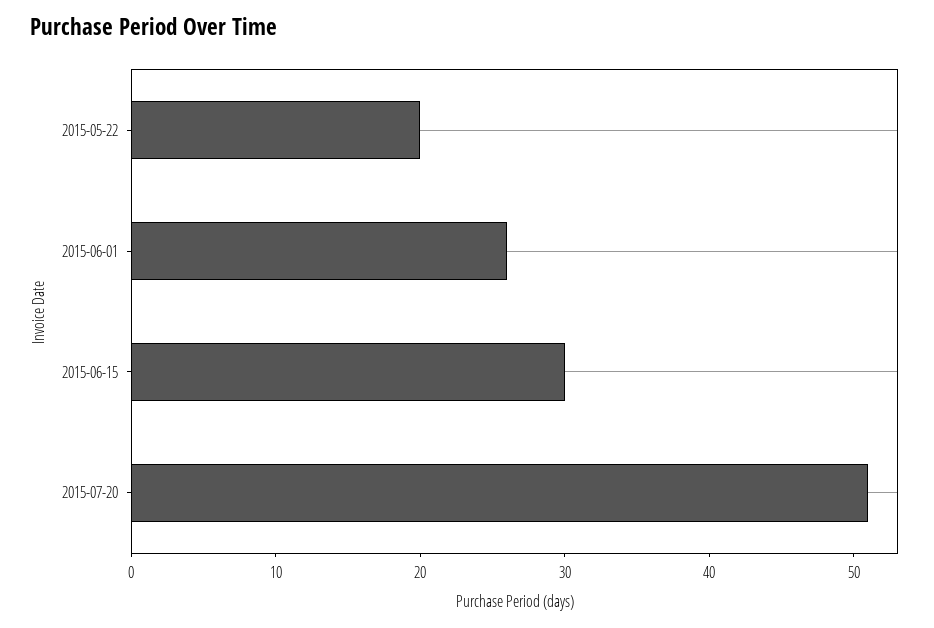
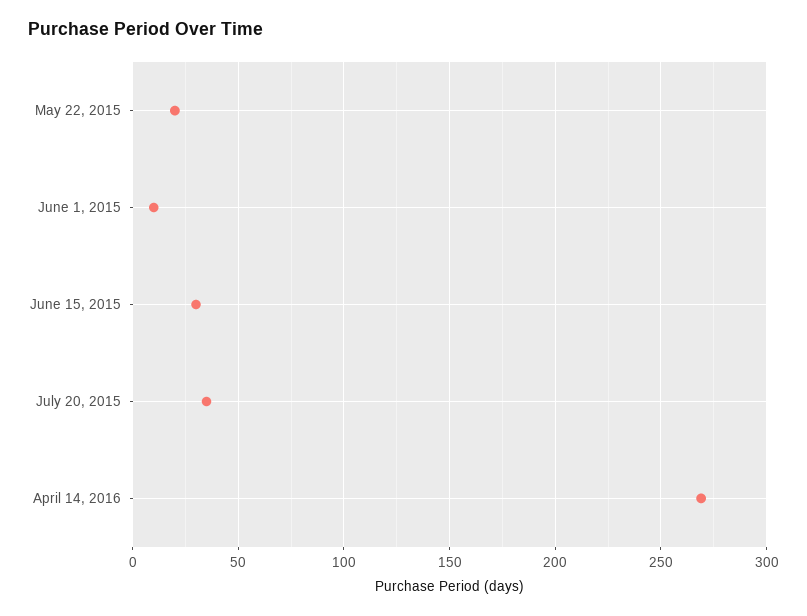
2015-06-01: 26 -> 10
2015-07-20: 51 -> 35
April 14, 2016: none -> 270

